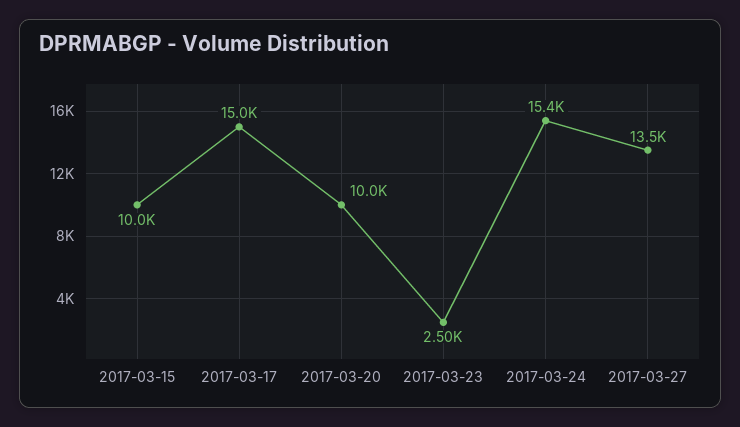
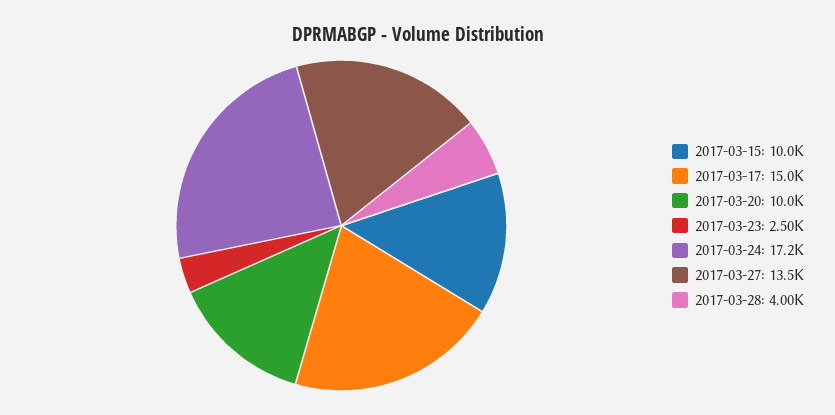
2017-03-24: 15400 -> 17200
2017-03-28: none -> 4000

